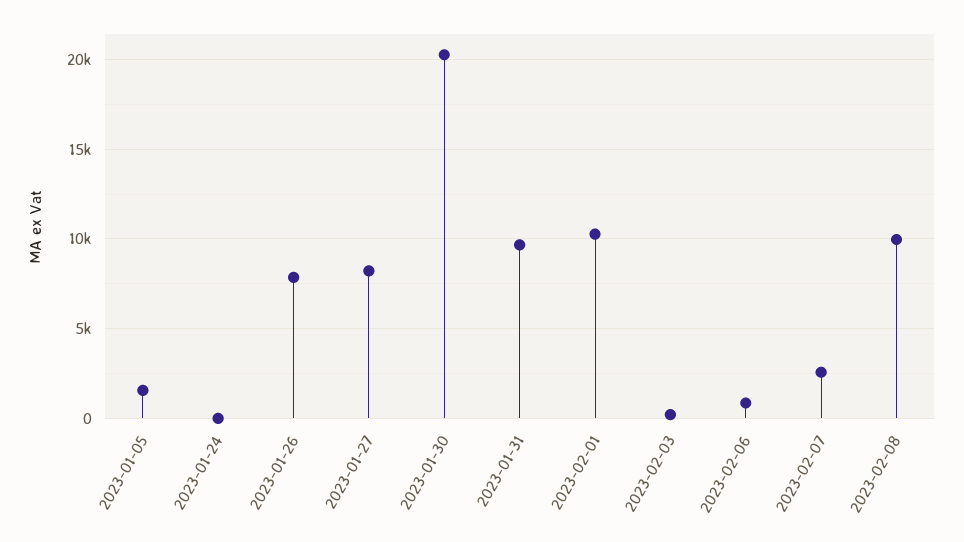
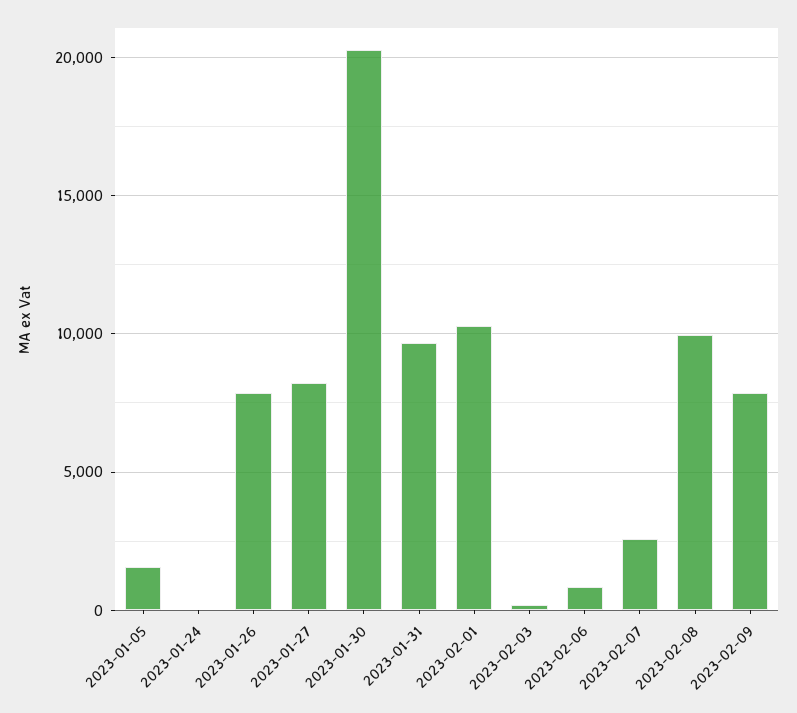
2023-02-09: none -> 8000

